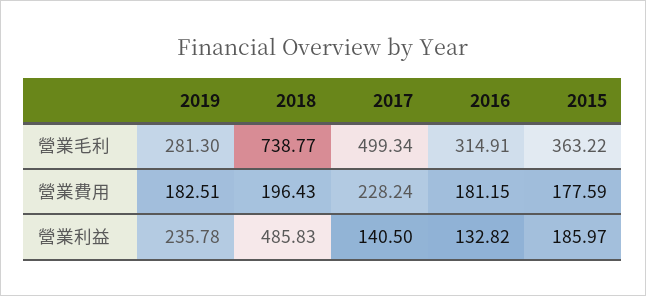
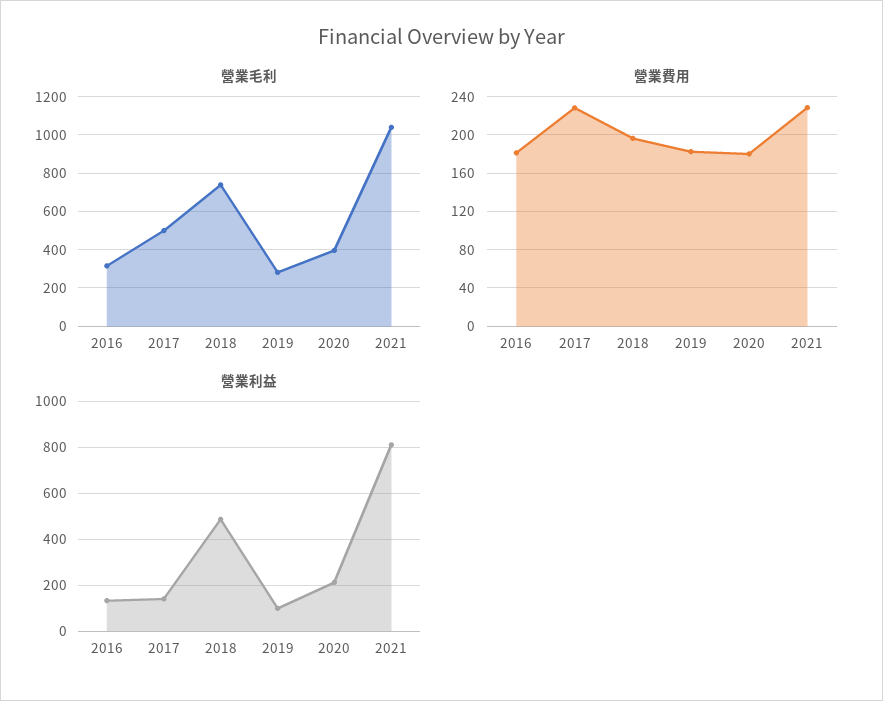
營業毛利, 2015: 363.22 -> none
營業費用, 2015: 177.59 -> none
營業利益, 2019: 235.78 -> 100
營業利益, 2015: 185.97 -> none
營業毛利, 2020: none -> 400
營業毛利, 2021: none -> 1050
營業費用, 2020: none -> 180
營業費用, 2021: none -> 230
營業利益, 2020: none -> 200
營業利益, 2021: none -> 800

